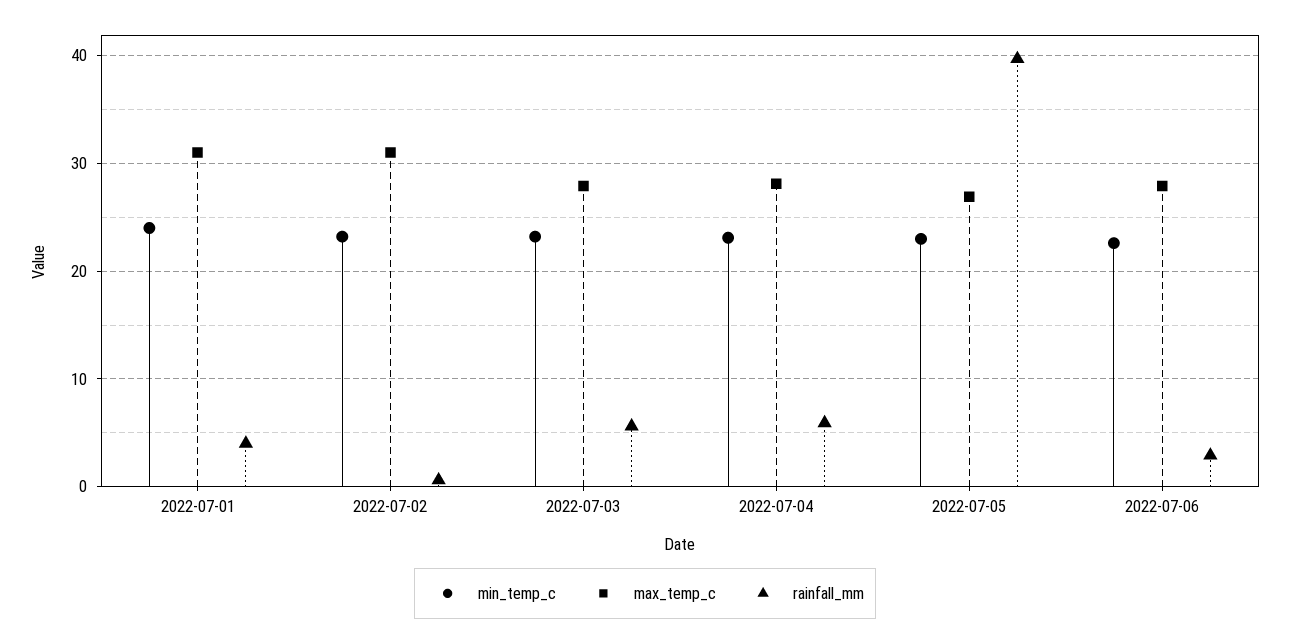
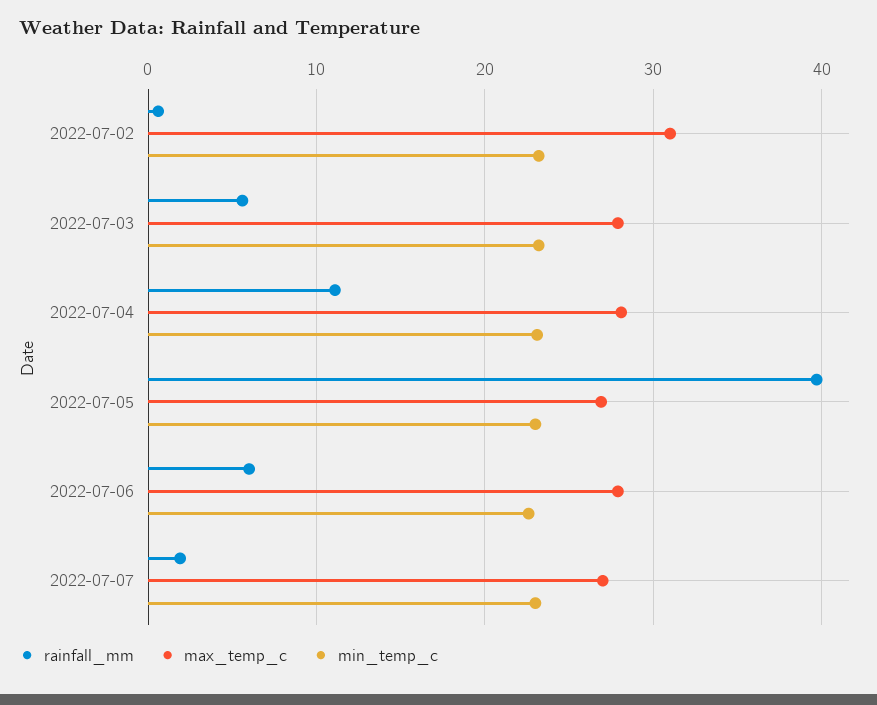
min_temp_c, 2022-07-01: 24 -> none
max_temp_c, 2022-07-01: 31 -> none
rainfall_mm, 2022-07-01: 4 -> none
rainfall_mm, 2022-07-04: 6 -> 11
rainfall_mm, 2022-07-06: 3 -> 6
rainfall_mm, 2022-07-07: none -> 2
max_temp_c, 2022-07-07: none -> 27
min_temp_c, 2022-07-07: none -> 23

